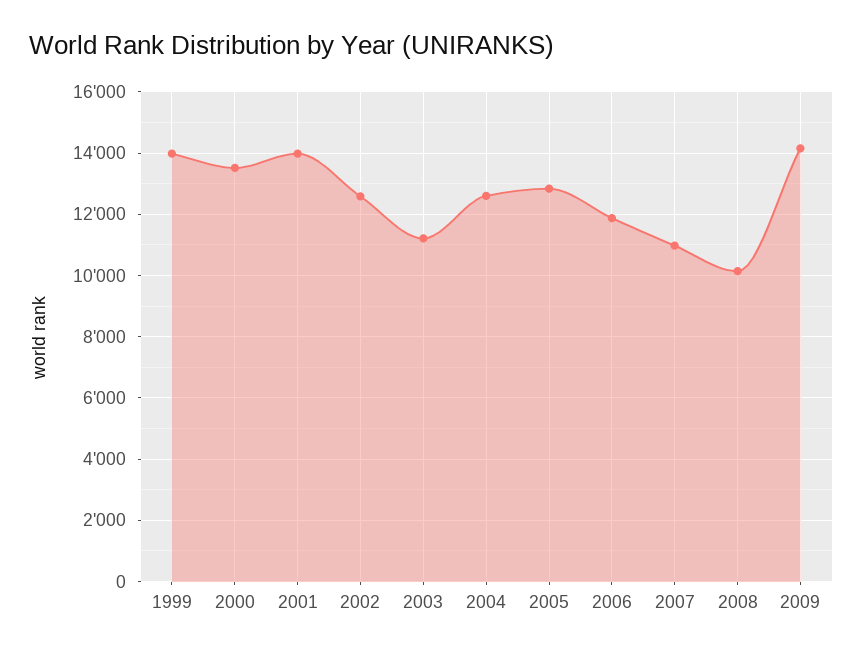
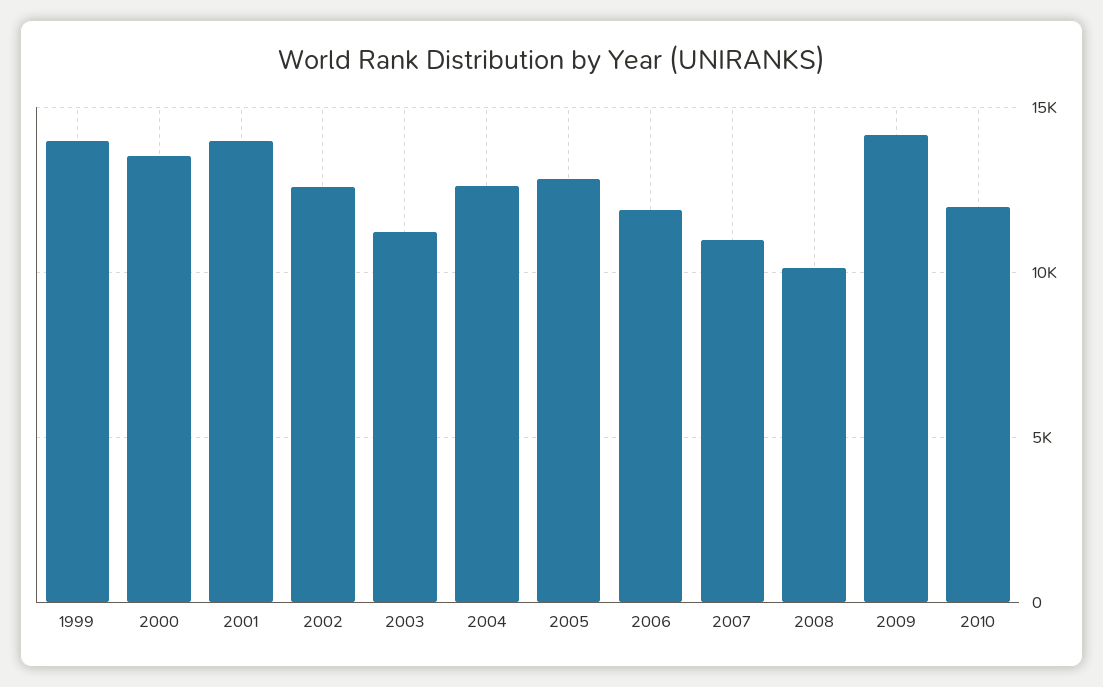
2010: none -> 12000

